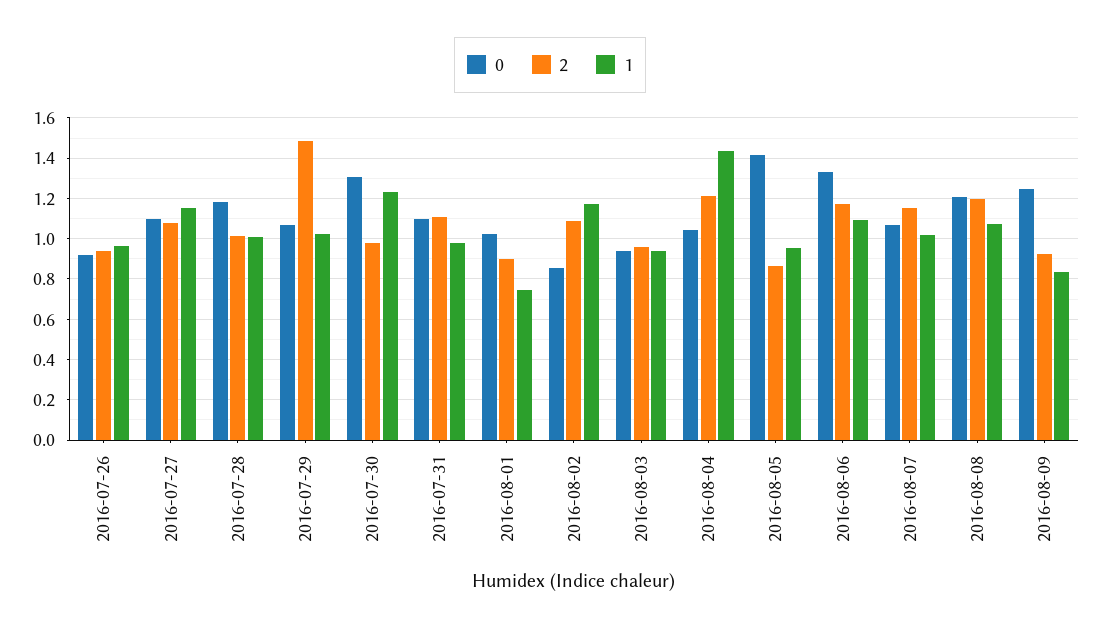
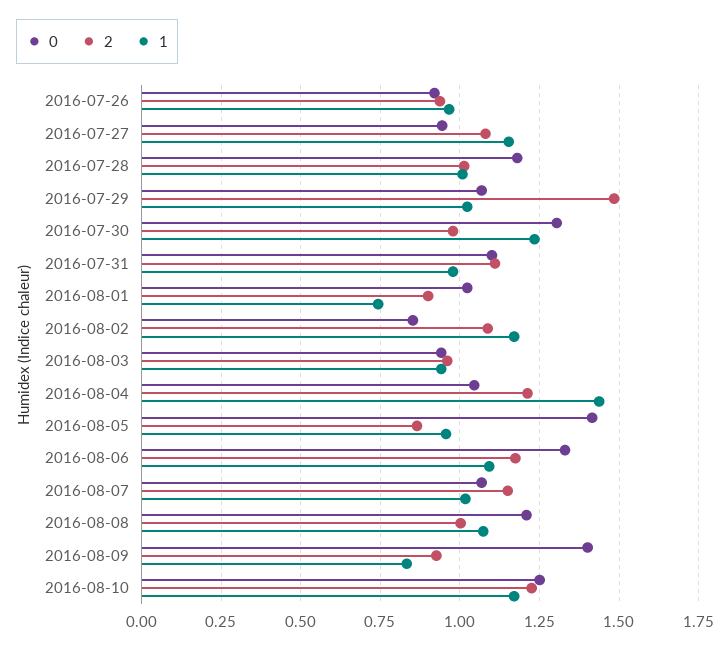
0, 2016-07-27: 1.1 -> 0.95
2, 2016-08-08: 1.2 -> 1
0, 2016-08-09: 1.25 -> 1.4
0, 2016-08-10: none -> 1.25
2, 2016-08-10: none -> 1.225
1, 2016-08-10: none -> 1.175

